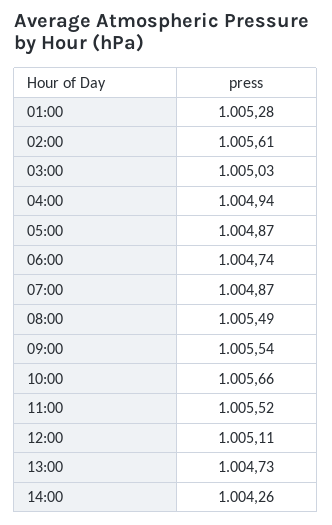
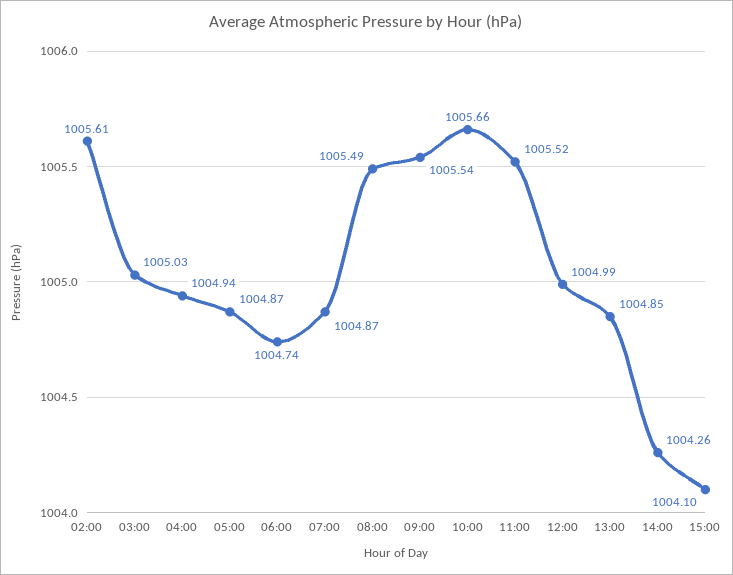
01:00: 1005.28 -> none
12:00: 1005.11 -> 1004.99
13:00: 1004.73 -> 1004.85
15:00: none -> 1004.1

